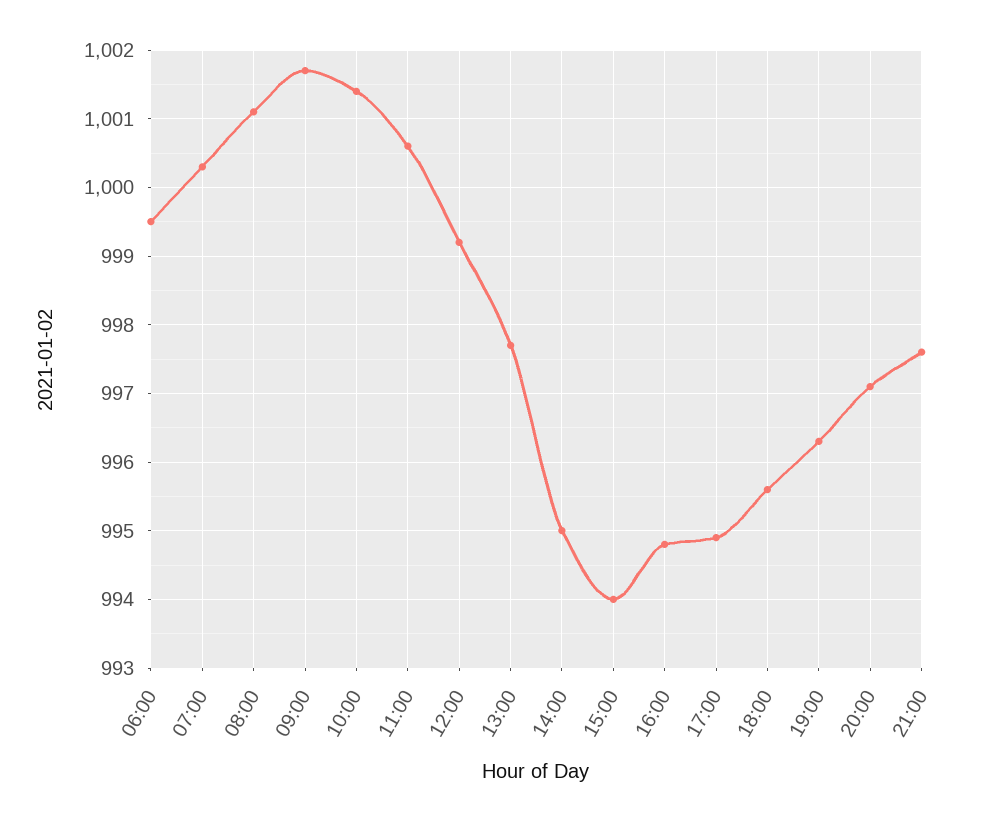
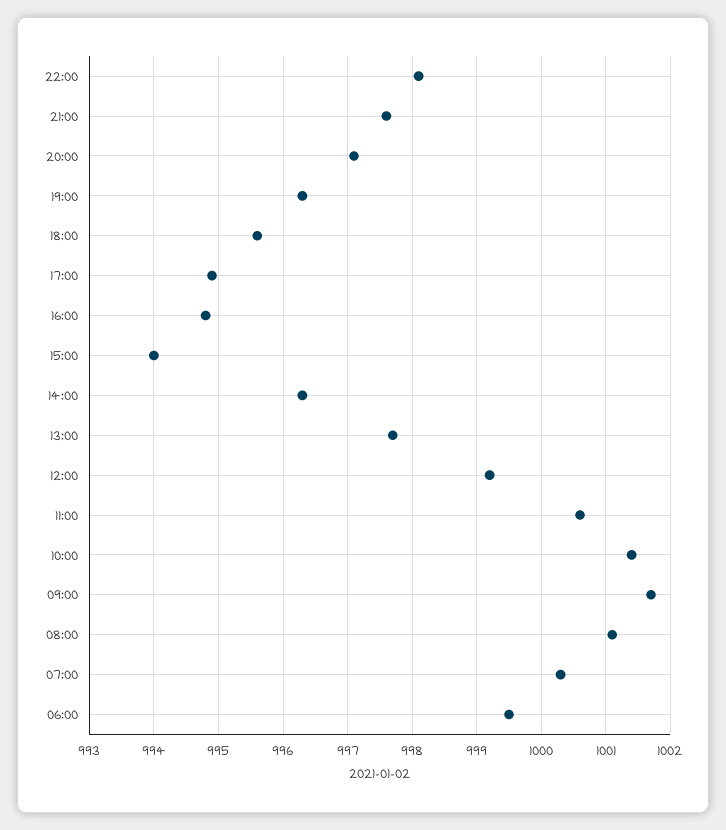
14:00: 995 -> 996.3
22:00: none -> 998.1

